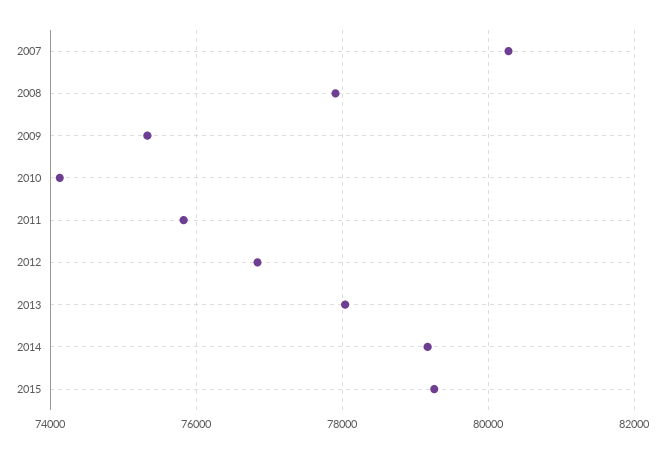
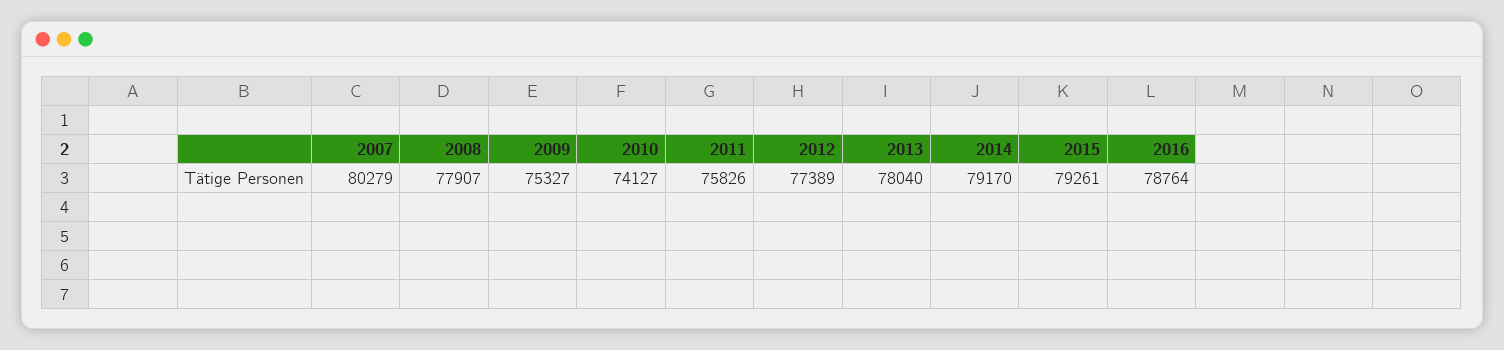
2012: 76800 -> 77389
2016: none -> 78764

